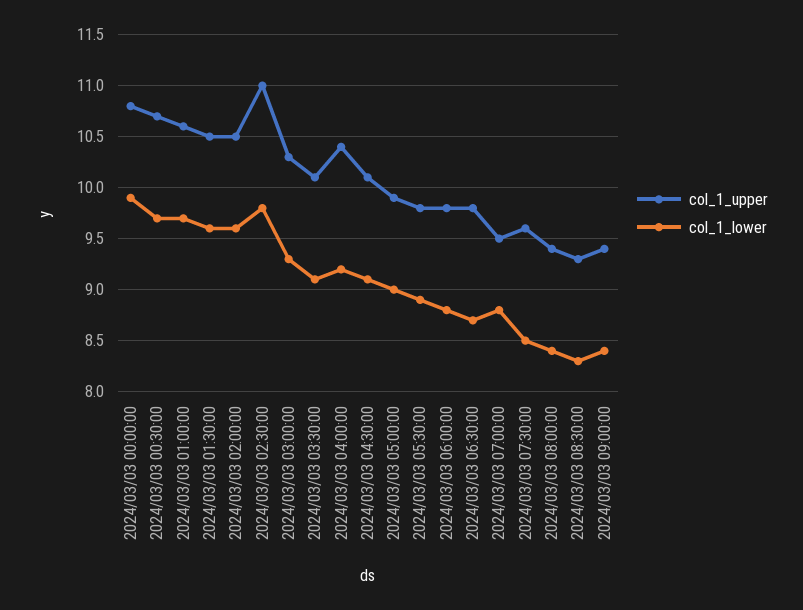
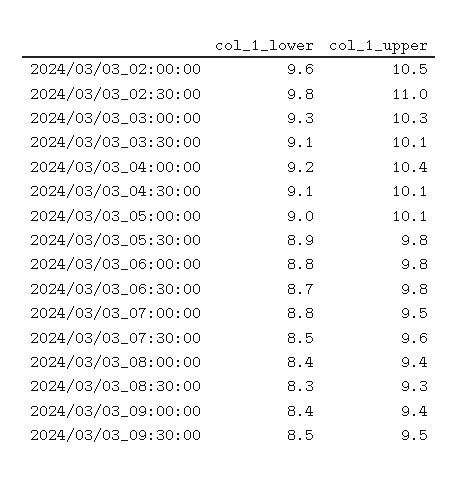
col_1_upper, 2024/03/03 00:00:00: 10.8 -> none
col_1_lower, 2024/03/03 00:00:00: 9.9 -> none
col_1_upper, 2024/03/03 00:30:00: 10.7 -> none
col_1_lower, 2024/03/03 00:30:00: 9.7 -> none
col_1_upper, 2024/03/03 01:00:00: 10.6 -> none
col_1_lower, 2024/03/03 01:00:00: 9.7 -> none
col_1_upper, 2024/03/03 01:30:00: 10.5 -> none
col_1_lower, 2024/03/03 01:30:00: 9.6 -> none
col_1_upper, 2024/03/03 05:00:00: 9.9 -> 10.1
col_1_lower, 2024/03/03_09:30:00: none -> 8.5
col_1_upper, 2024/03/03_09:30:00: none -> 9.5

